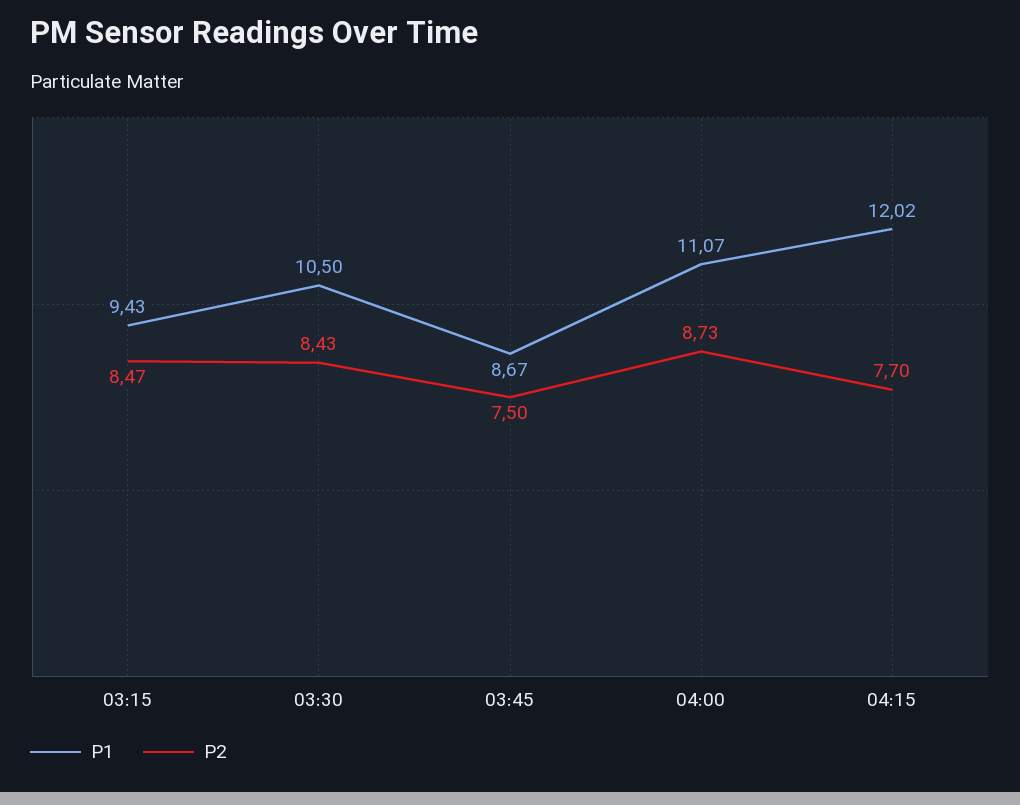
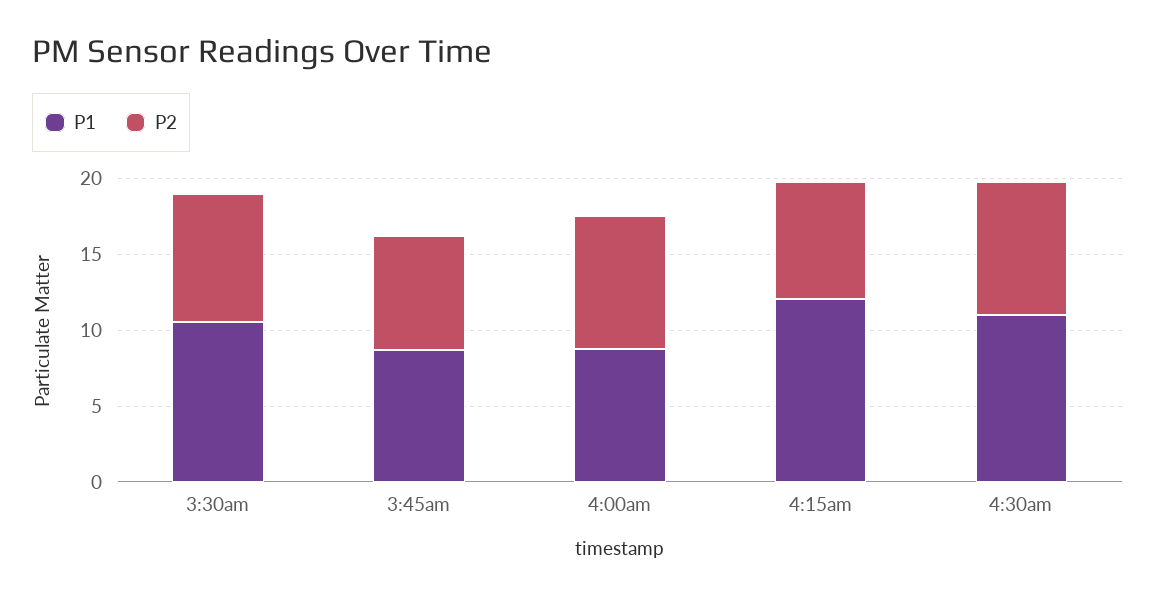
P1, 03:15: 9.43 -> none
P2, 03:15: 8.47 -> none
P1, 04:00: 11.07 -> 9
P1, 4:30am: none -> 11
P2, 4:30am: none -> 9

